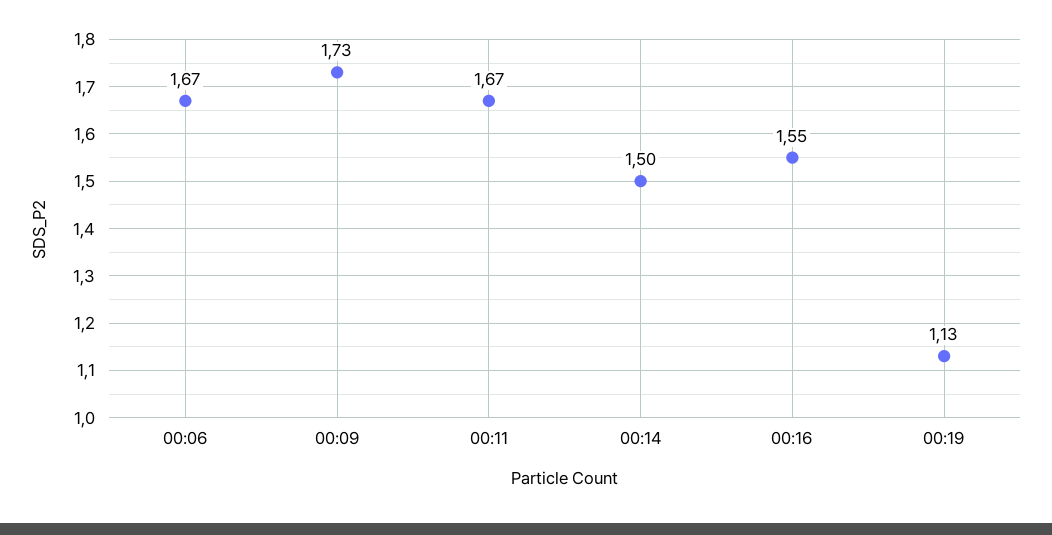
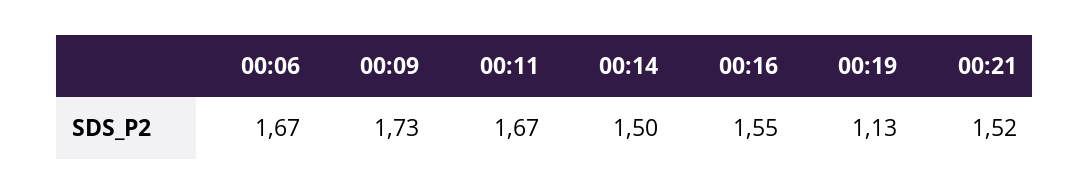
00:21: none -> 1.52

